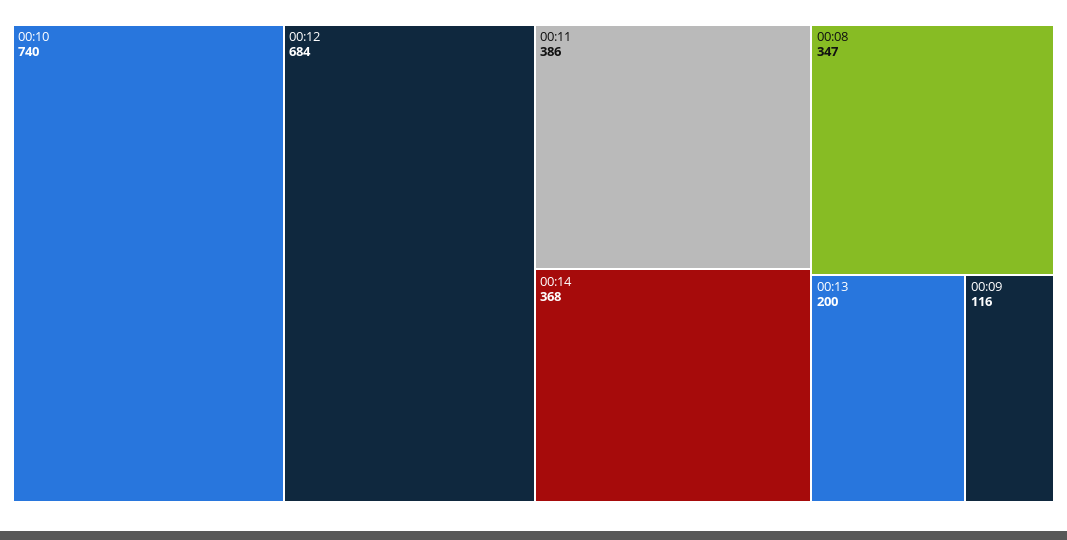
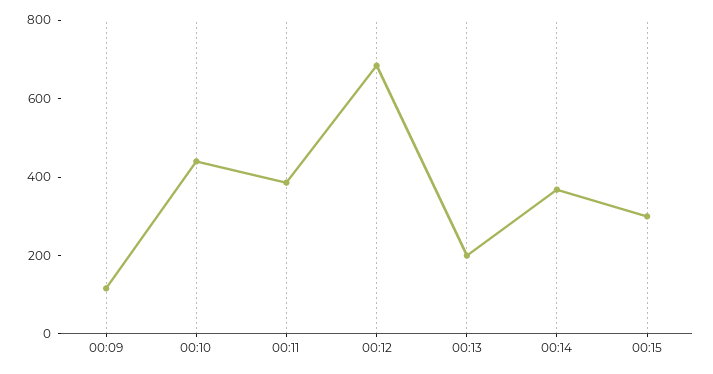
00:10: 740 -> 450
00:08: 347 -> none
00:15: none -> 300

